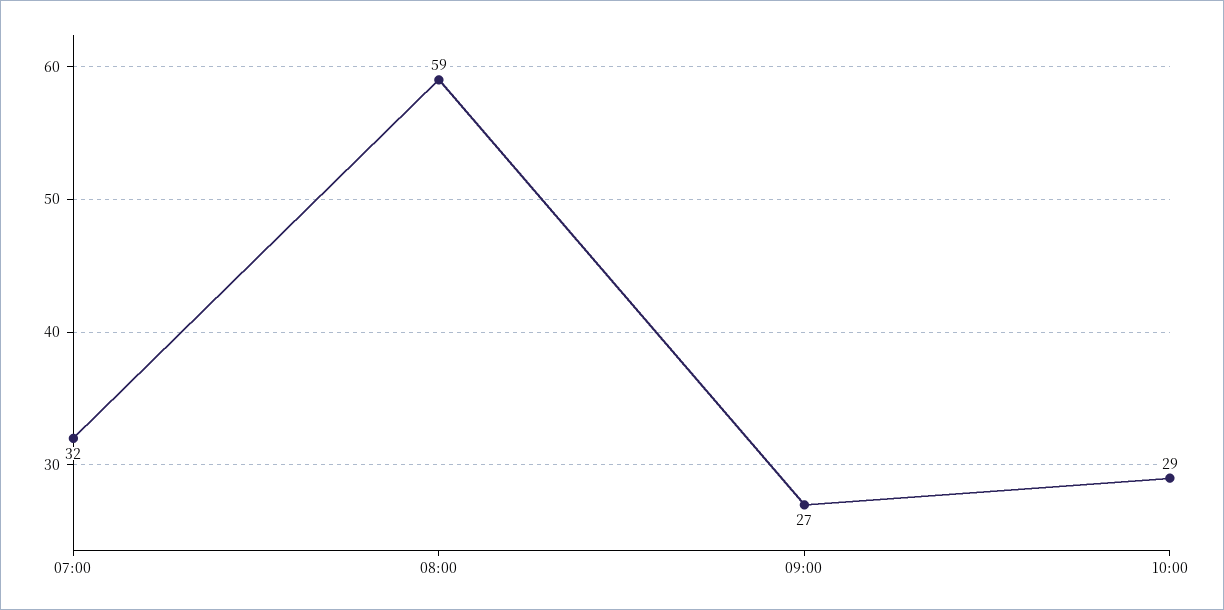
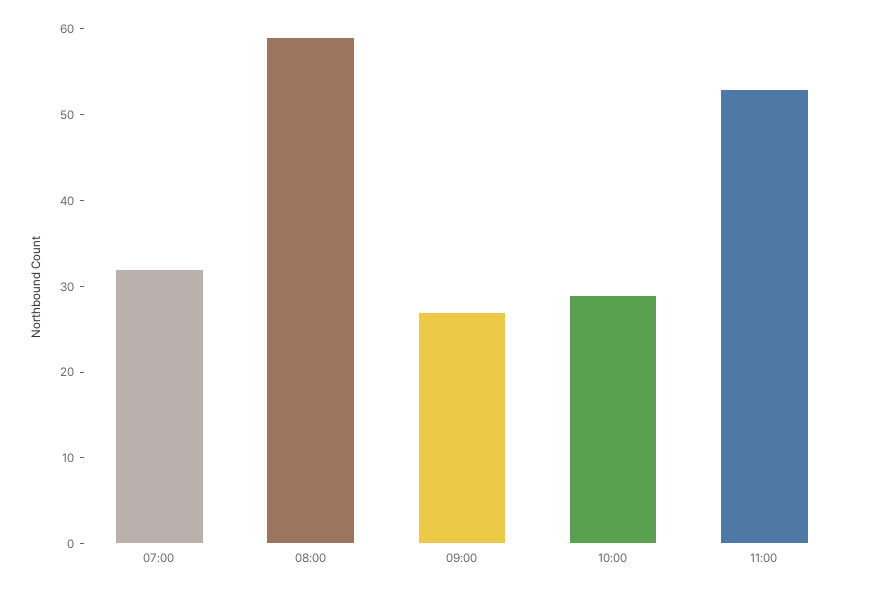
11:00: none -> 53

